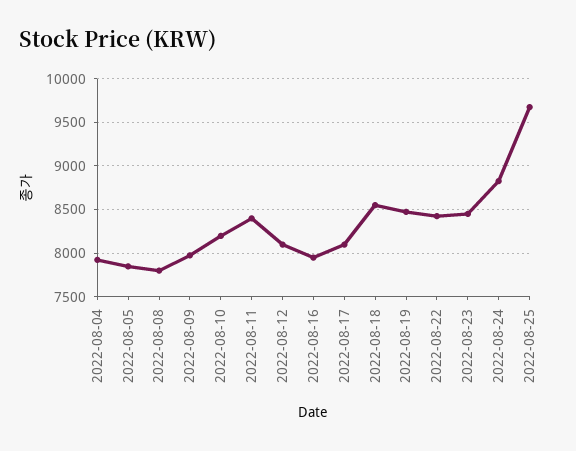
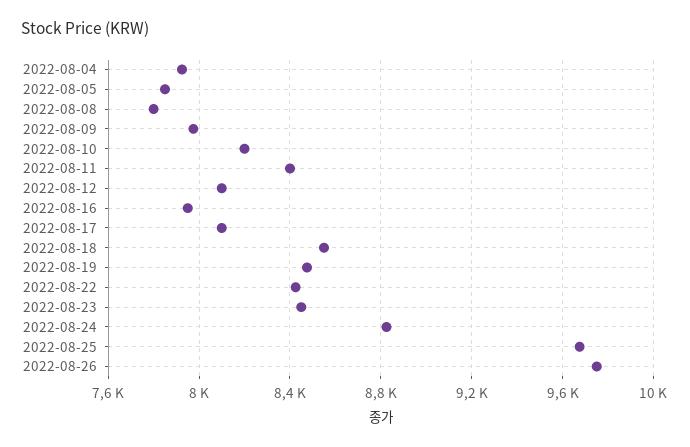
2022-08-26: none -> 9750

